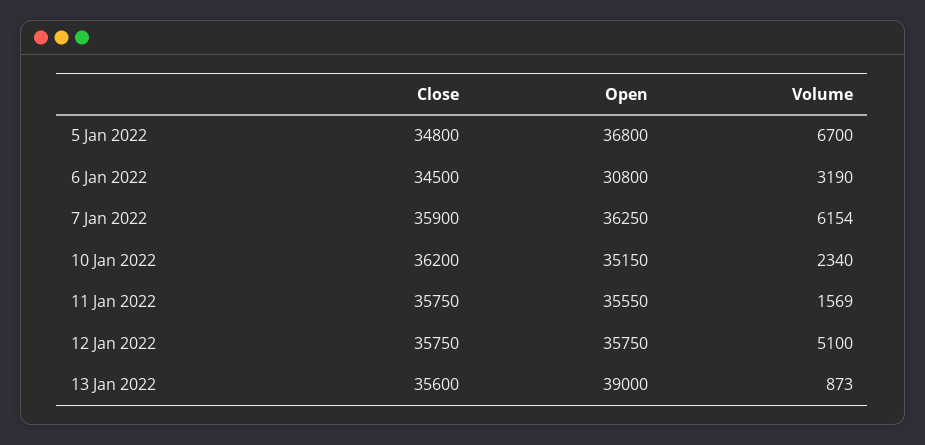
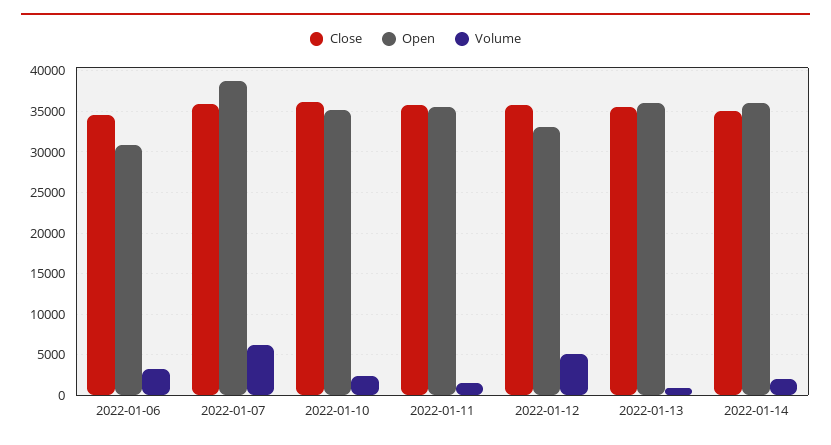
Close, 5 Jan 2022: 34800 -> none
Open, 5 Jan 2022: 36800 -> none
Volume, 5 Jan 2022: 6700 -> none
Open, 7 Jan 2022: 36250 -> 39000
Open, 12 Jan 2022: 35750 -> 33000
Open, 13 Jan 2022: 39000 -> 36000
Close, 2022-01-14: none -> 35000
Open, 2022-01-14: none -> 36000
Volume, 2022-01-14: none -> 2000

